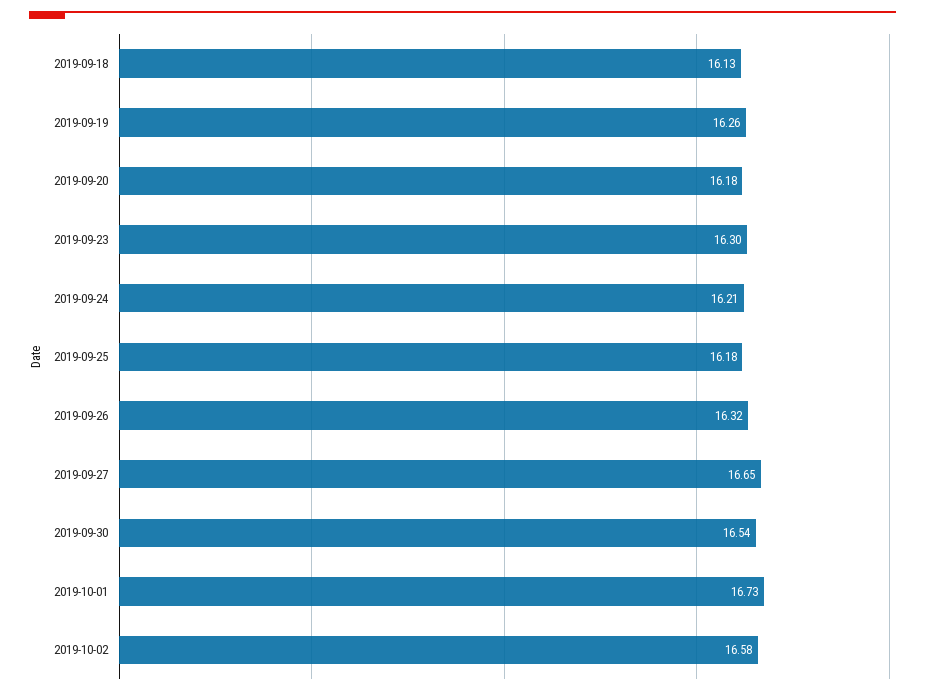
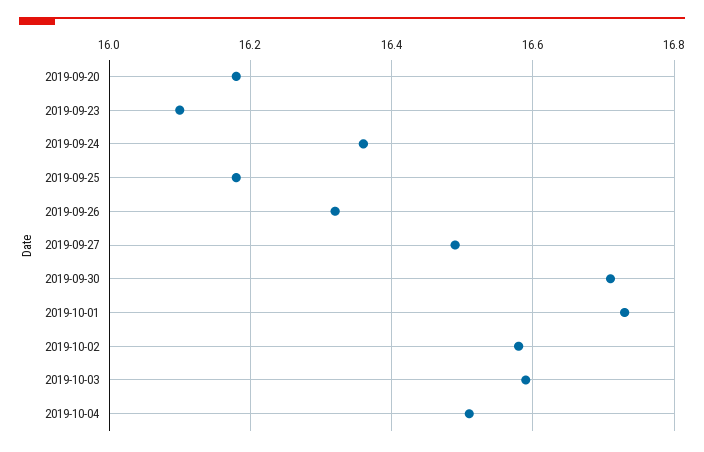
2019-09-18: 16.13 -> none
2019-09-19: 16.26 -> none
2019-09-23: 16.3 -> 16.1
2019-09-24: 16.21 -> 16.35
2019-09-27: 16.65 -> 16.5
2019-09-30: 16.54 -> 16.7
2019-10-03: none -> 16.6
2019-10-04: none -> 16.5

